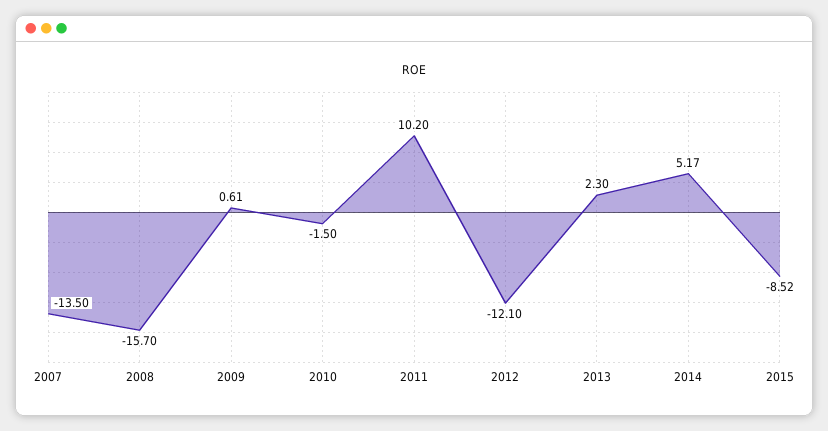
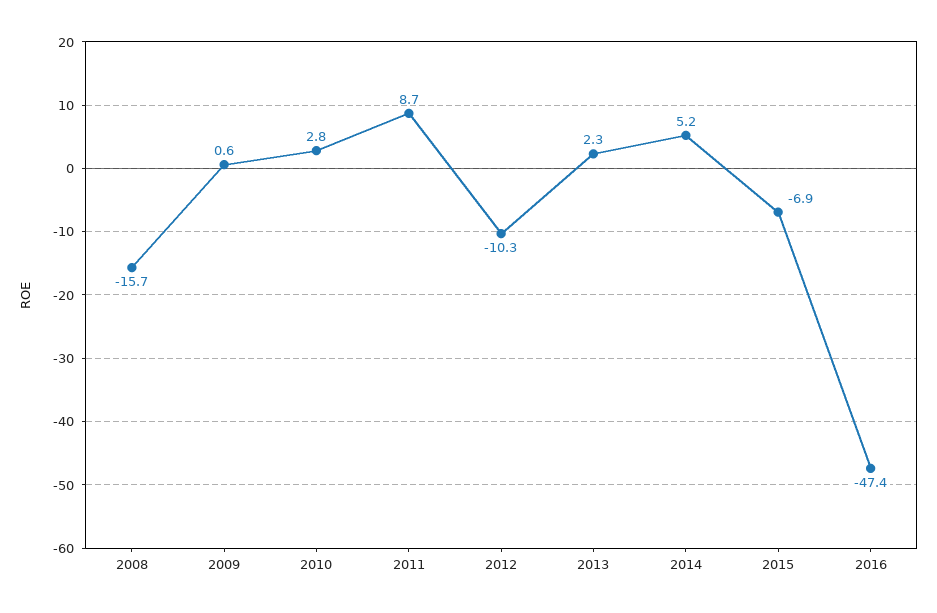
2007: -13.5 -> none
2010: -1.5 -> 2.8
2011: 10.2 -> 8.7
2012: -12.1 -> -10.3
2015: -8.52 -> -6.9
2016: none -> -47.4

